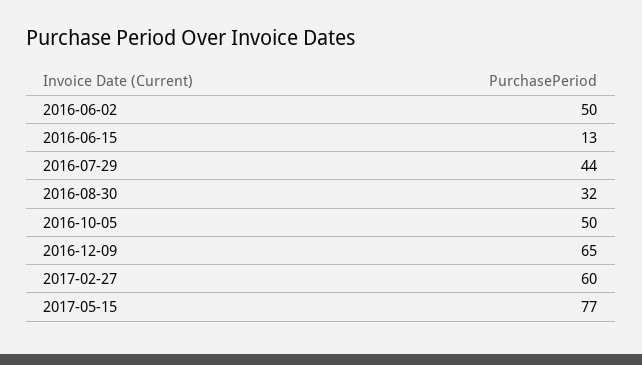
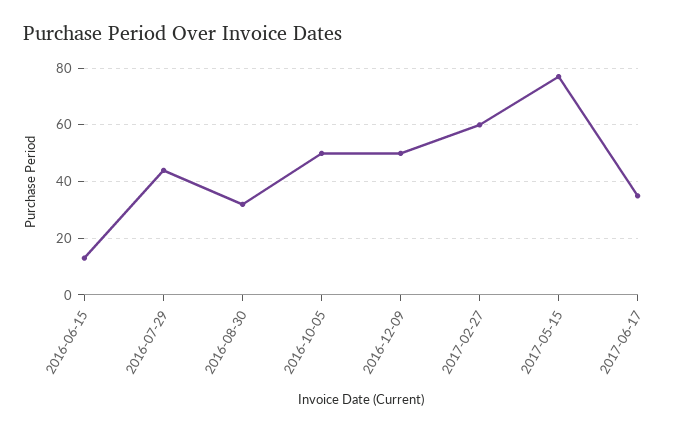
2016-06-02: 50 -> none
2016-12-09: 65 -> 50
2017-06-17: none -> 35

